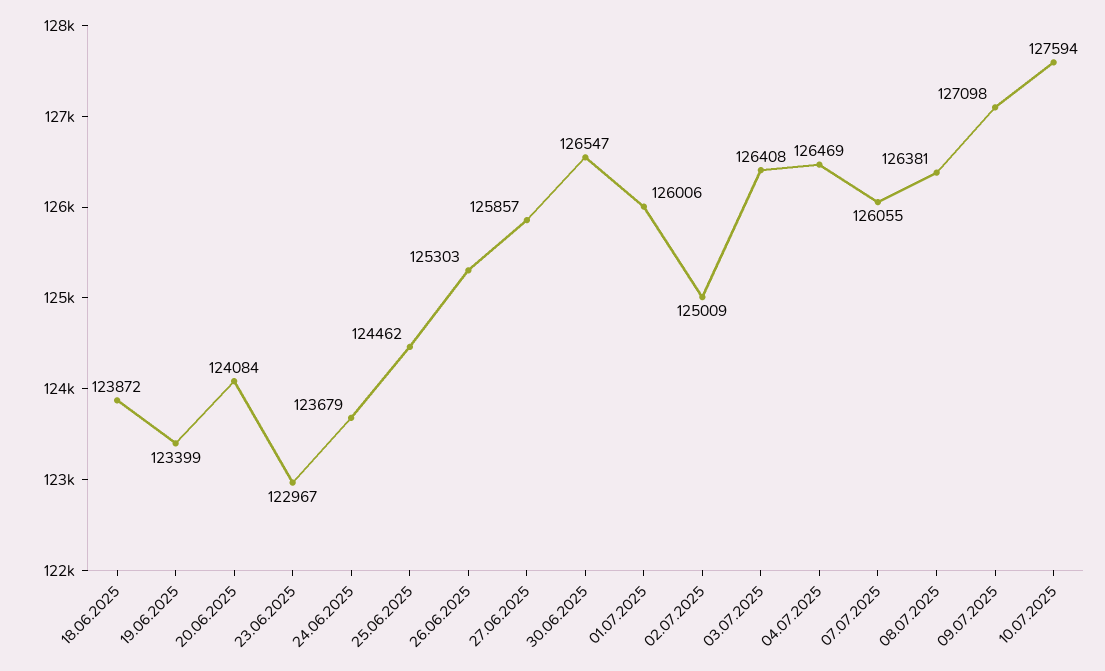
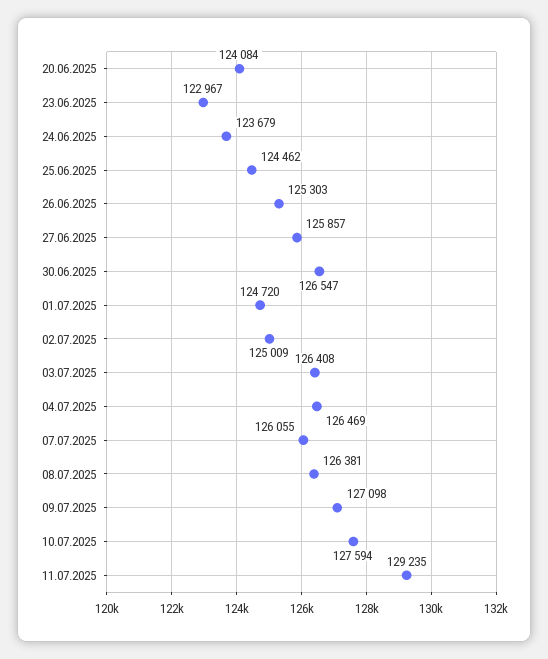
18.06.2025: 123872 -> none
19.06.2025: 123399 -> none
01.07.2025: 126006 -> 124720
11.07.2025: none -> 129235

